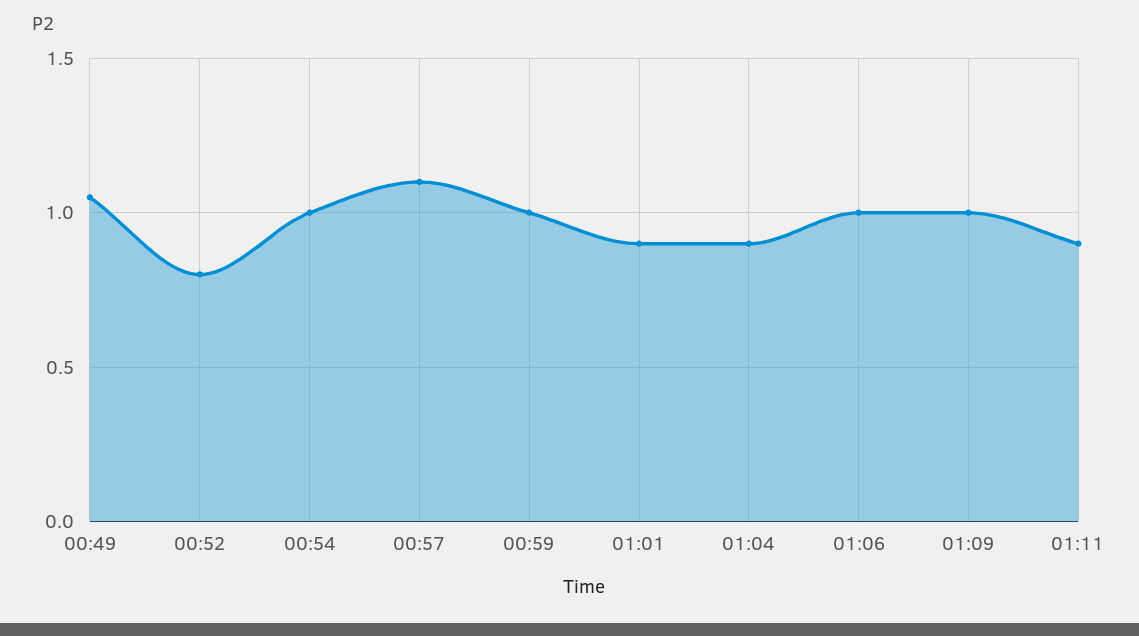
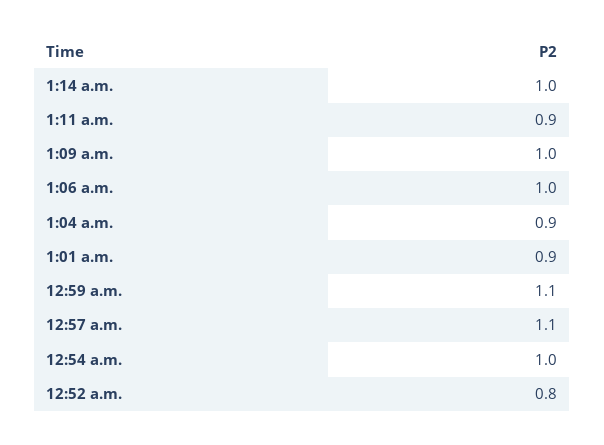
00:49: 1.05 -> none
00:59: 1 -> 1.1
1:14 a.m.: none -> 1

